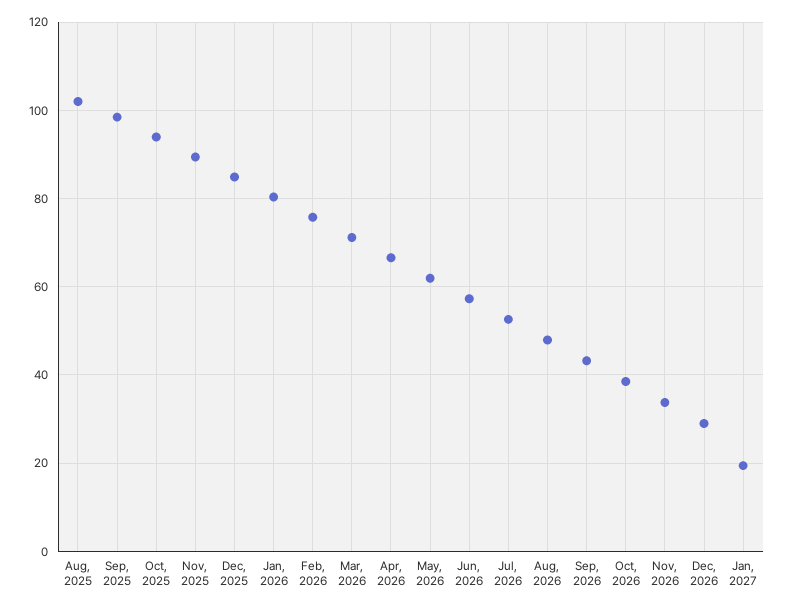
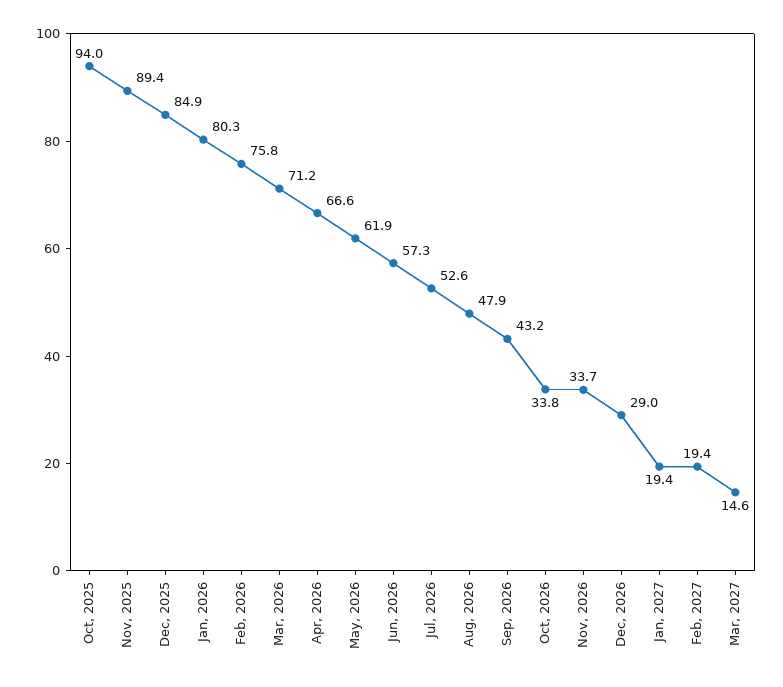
Aug, 2025: 102 -> none
Sep, 2025: 98 -> none
Oct, 2026: 38 -> 33.8
Feb, 2027: none -> 19.4
Mar, 2027: none -> 14.6

